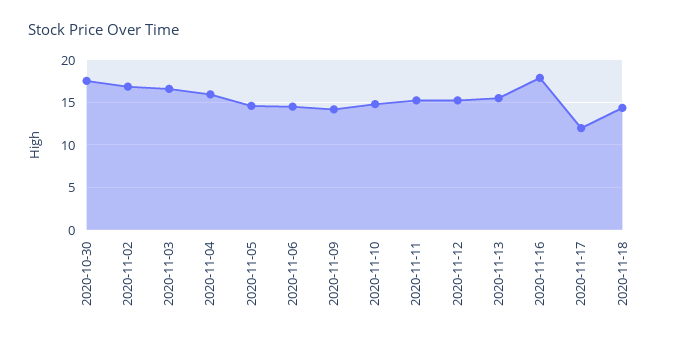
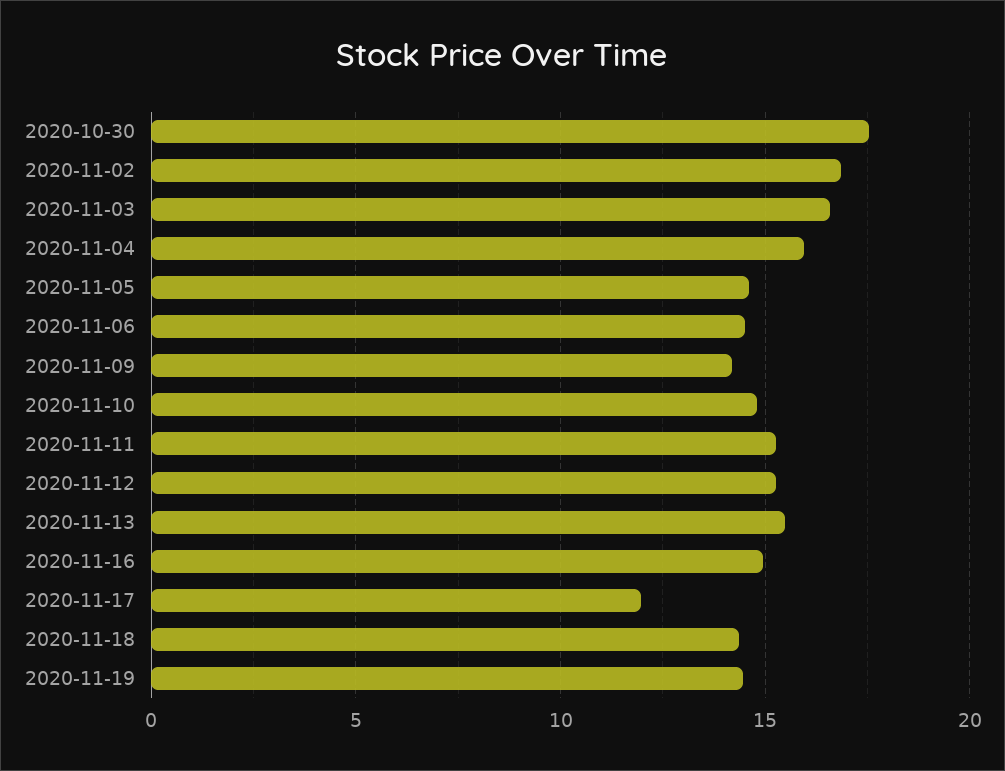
2020-11-16: 18 -> 15
2020-11-19: none -> 14.5

